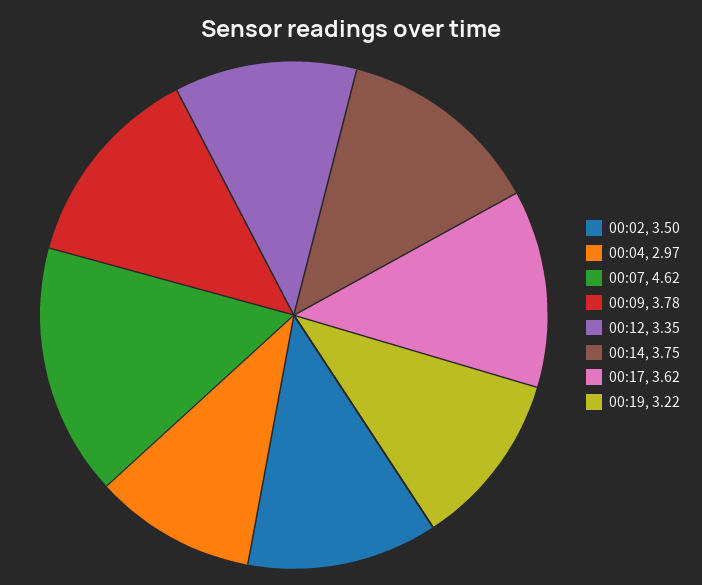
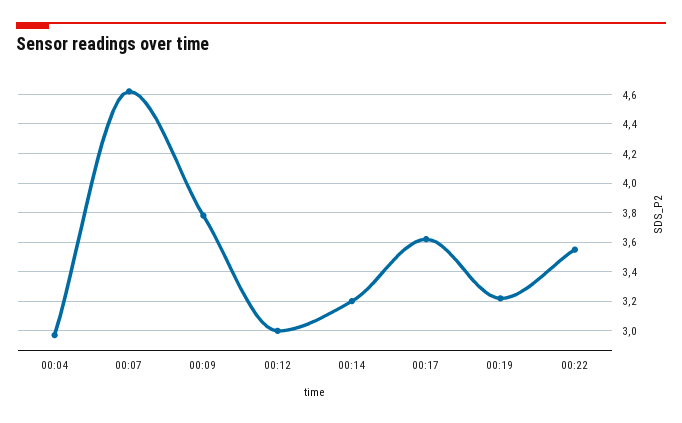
00:02: 3.5 -> none
00:12: 3.35 -> 3
00:14: 3.75 -> 3.2
00:22: none -> 3.55

